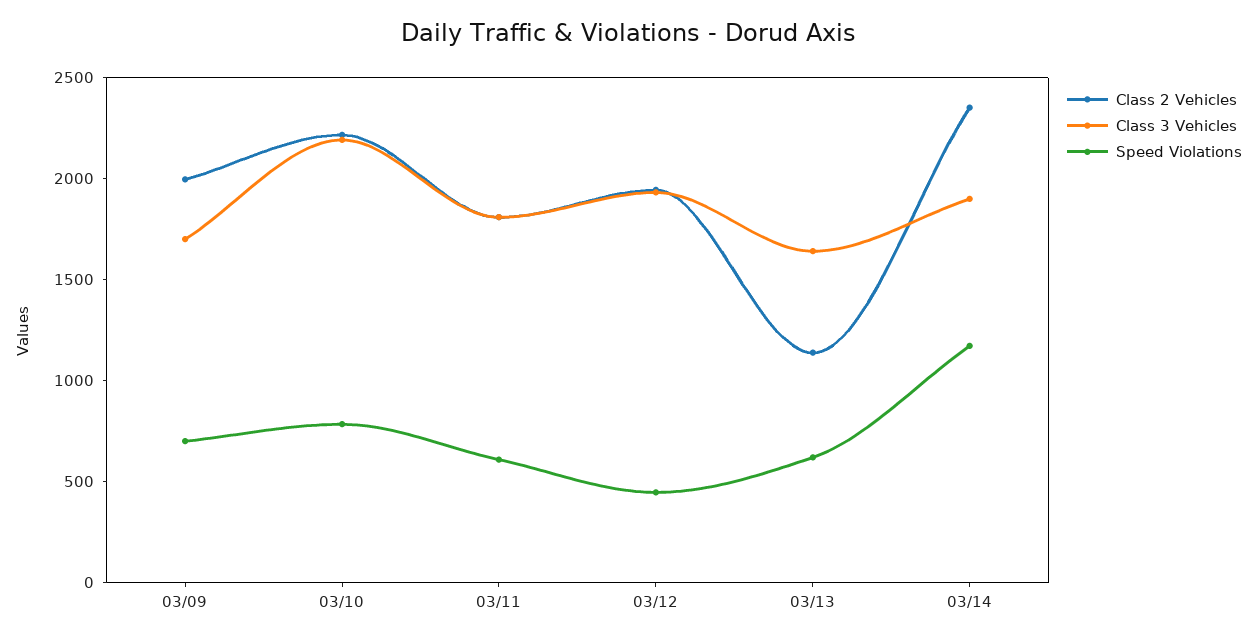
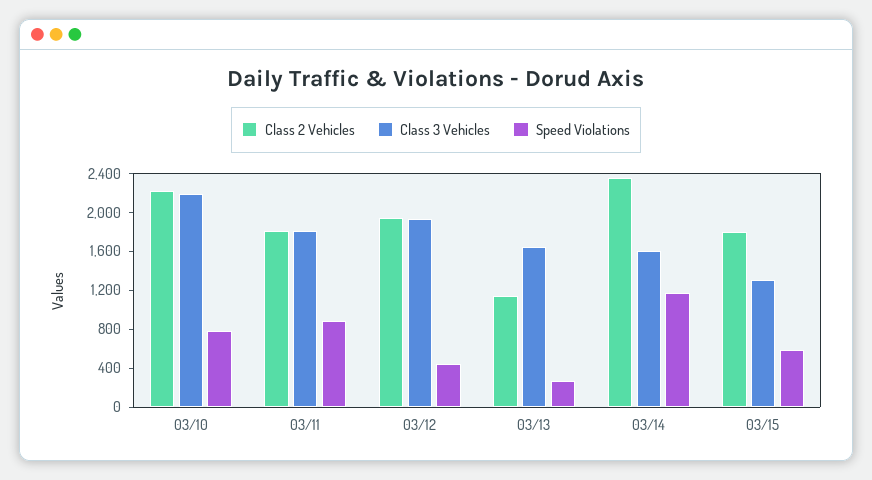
Class 2 Vehicles, 03/09: 2000 -> none
Class 3 Vehicles, 03/09: 1700 -> none
Speed Violations, 03/09: 700 -> none
Speed Violations, 03/11: 600 -> 900
Speed Violations, 03/13: 600 -> 300
Class 3 Vehicles, 03/14: 1900 -> 1600
Class 2 Vehicles, 03/15: none -> 1800
Class 3 Vehicles, 03/15: none -> 1300
Speed Violations, 03/15: none -> 600

